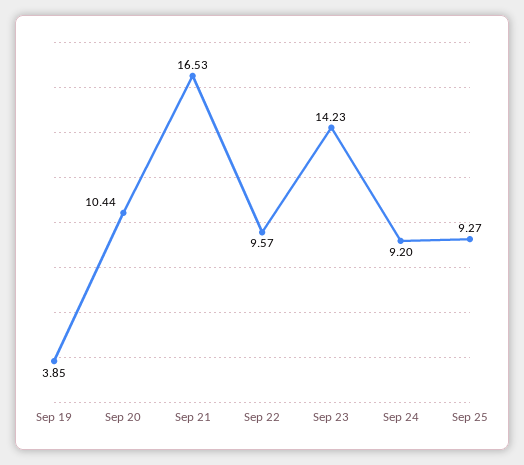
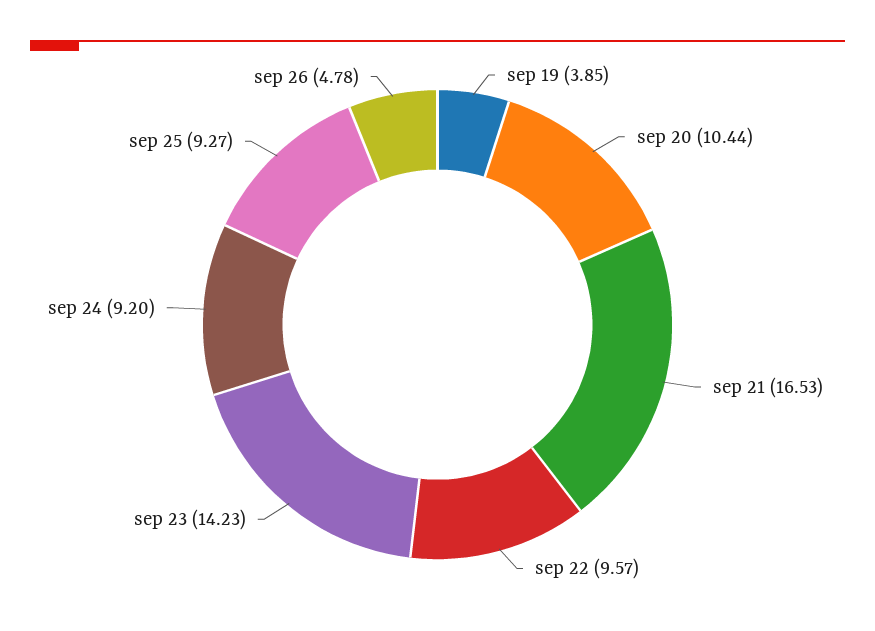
sep 26: none -> 4.78

